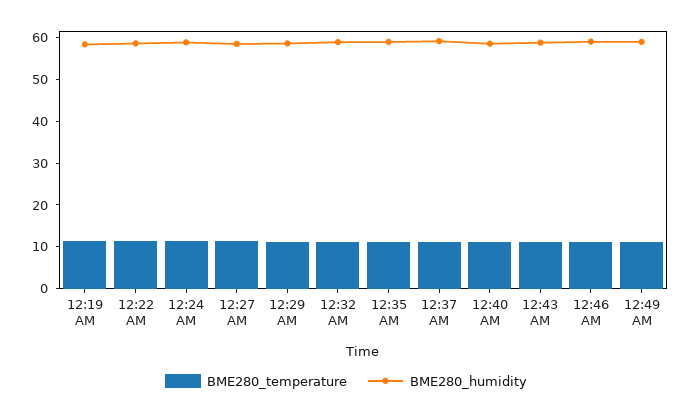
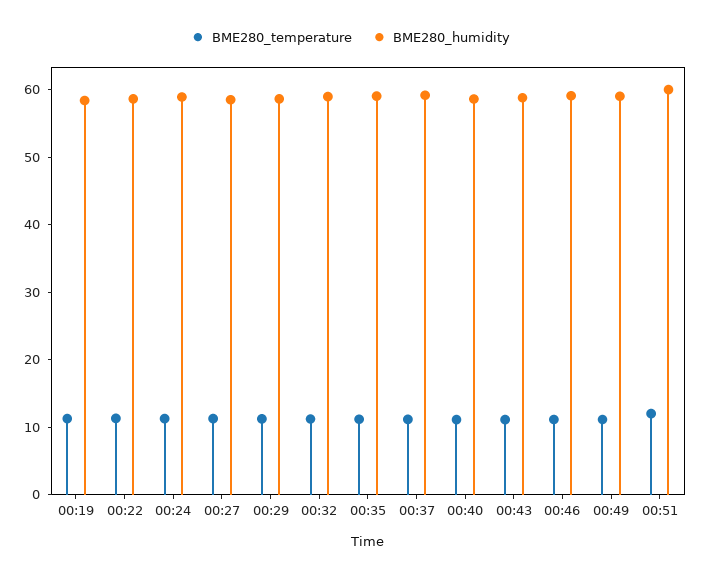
BME280_temperature, 00:51: none -> 12
BME280_humidity, 00:51: none -> 60

